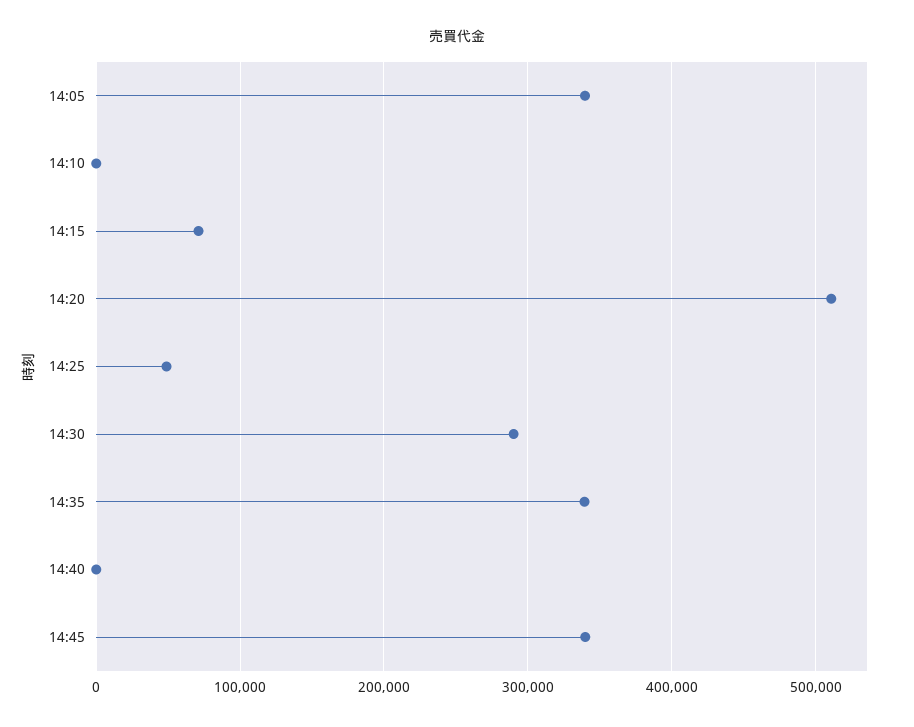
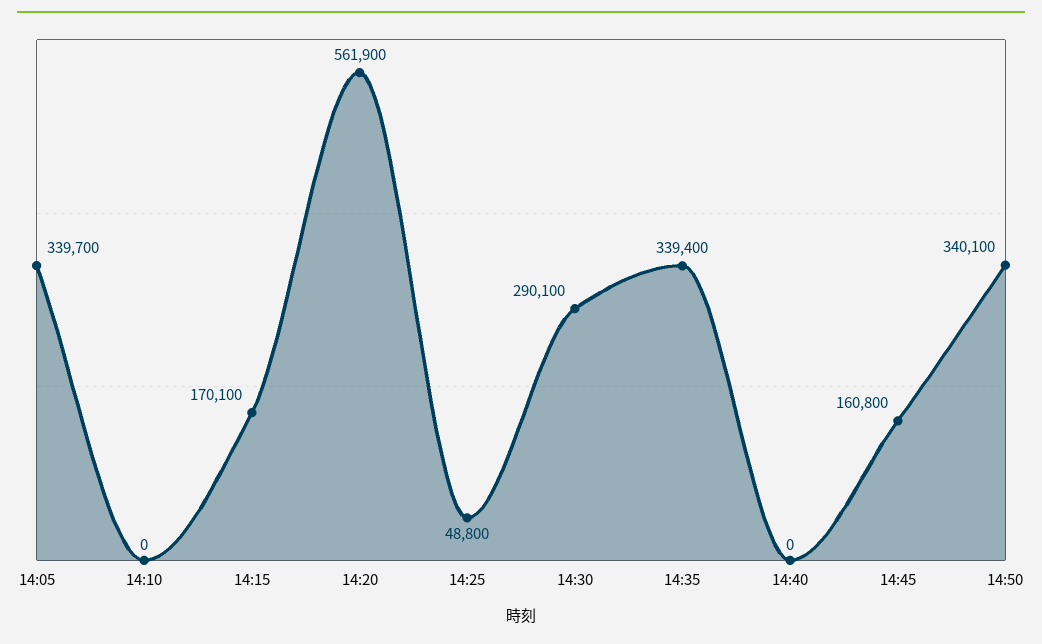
14:15: 70000 -> 170100
14:20: 510000 -> 561900
14:45: 340000 -> 160800
14:50: none -> 340100

